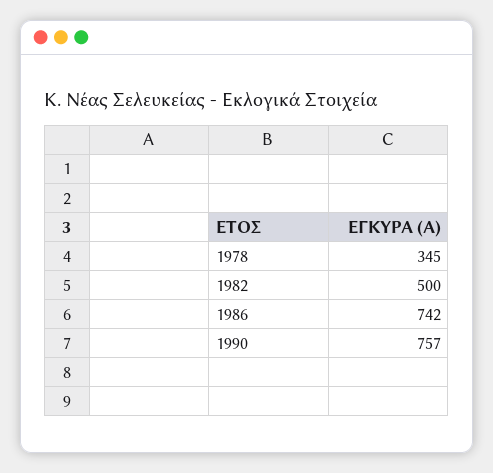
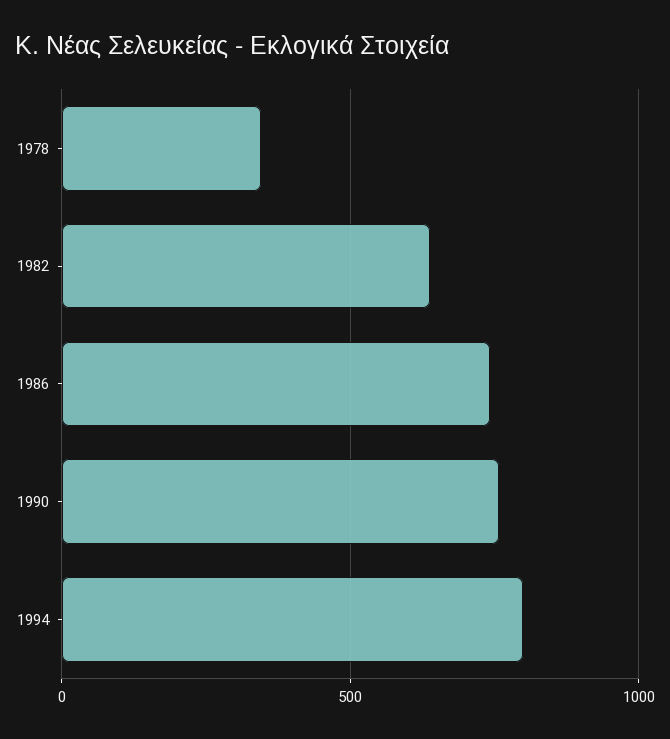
1982: 500 -> 650
1994: none -> 800

